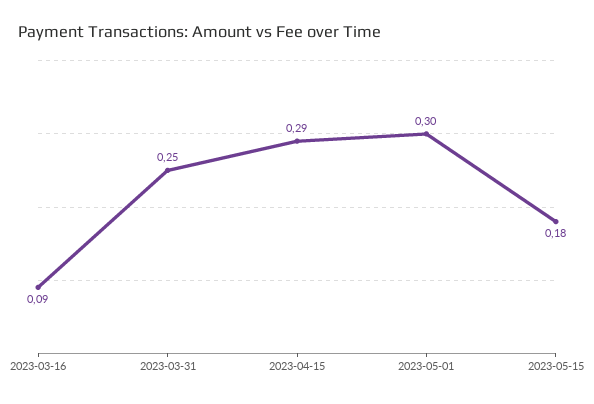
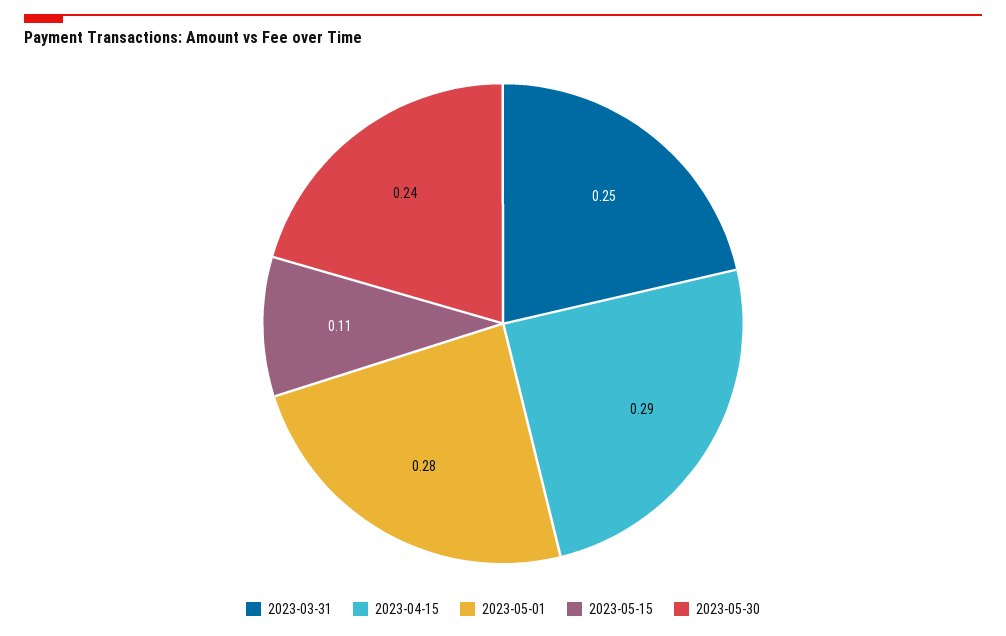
2023-03-16: 0.09 -> none
2023-05-01: 0.3 -> 0.28
2023-05-15: 0.18 -> 0.11
2023-05-30: none -> 0.24

